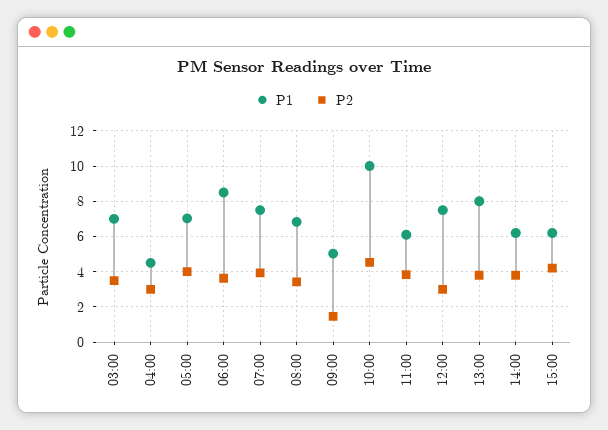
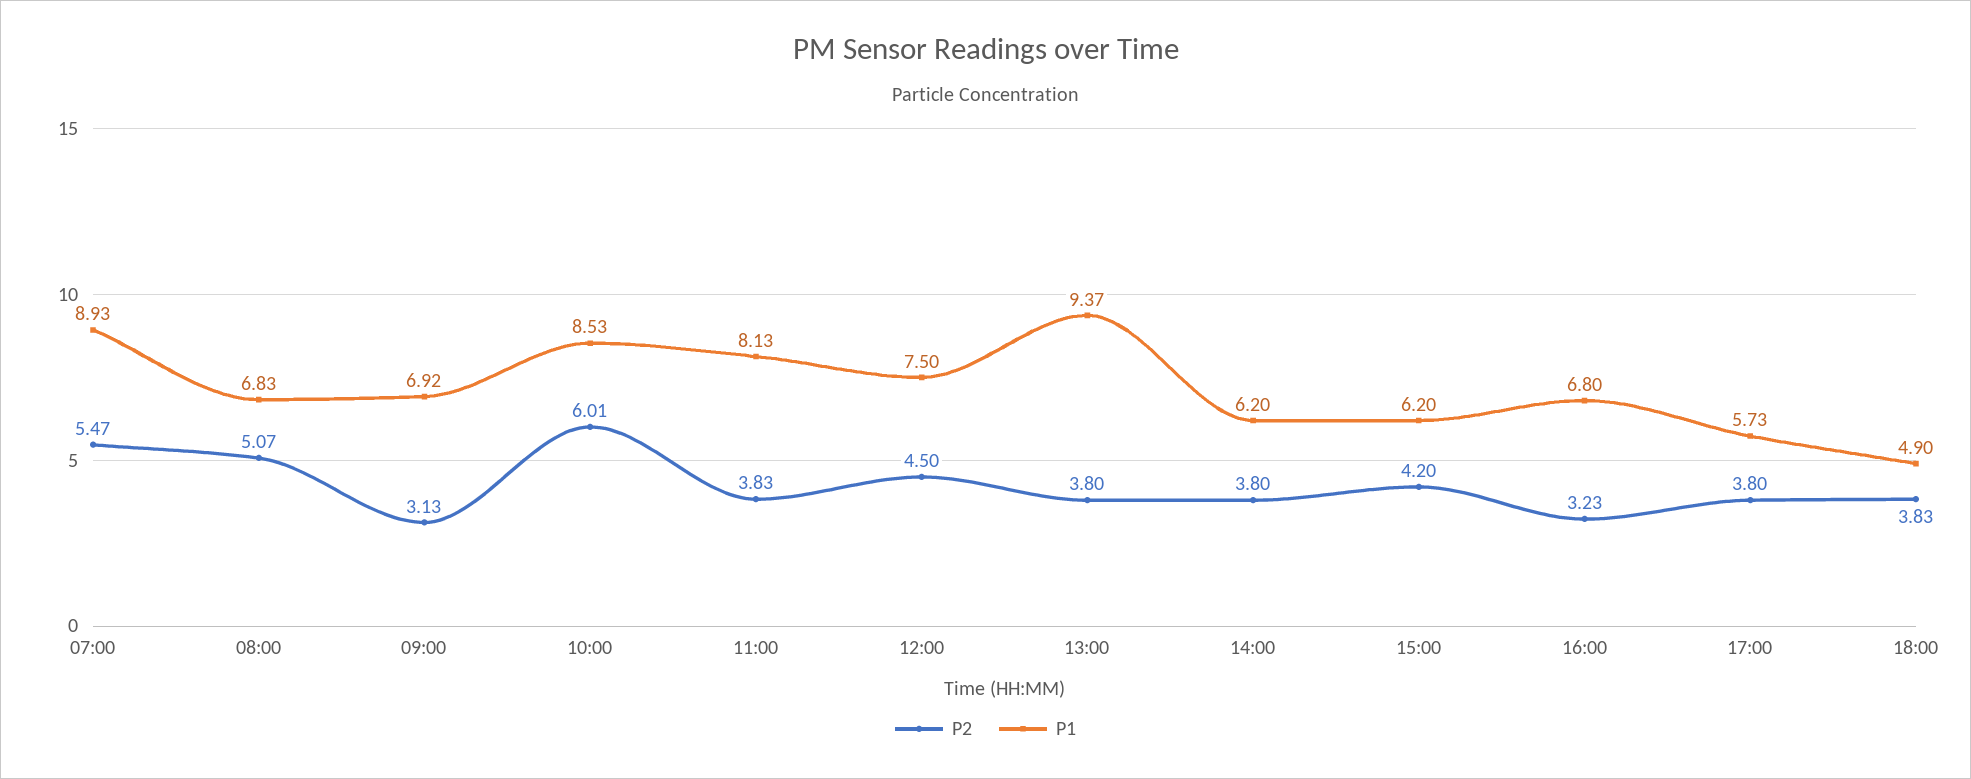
P1, 03:00: 7 -> none
P2, 03:00: 3.5 -> none
P1, 04:00: 4.5 -> none
P2, 04:00: 3 -> none
P1, 05:00: 7 -> none
P2, 05:00: 4 -> none
P1, 06:00: 8.5 -> none
P2, 06:00: 3.5 -> none
P1, 07:00: 7.5 -> 8.93
P2, 07:00: 4 -> 5.47
P2, 08:00: 3.5 -> 5.07
P1, 09:00: 5 -> 6.92
P2, 09:00: 1.5 -> 3.13
P1, 10:00: 10 -> 8.53
P2, 10:00: 4.5 -> 6.01
P1, 11:00: 6 -> 8.13
P2, 12:00: 3 -> 4.5
P1, 13:00: 8 -> 9.37
P2, 16:00: none -> 3.23
P1, 16:00: none -> 6.8
P2, 17:00: none -> 3.8
P1, 17:00: none -> 5.73
P2, 18:00: none -> 3.83
P1, 18:00: none -> 4.9

